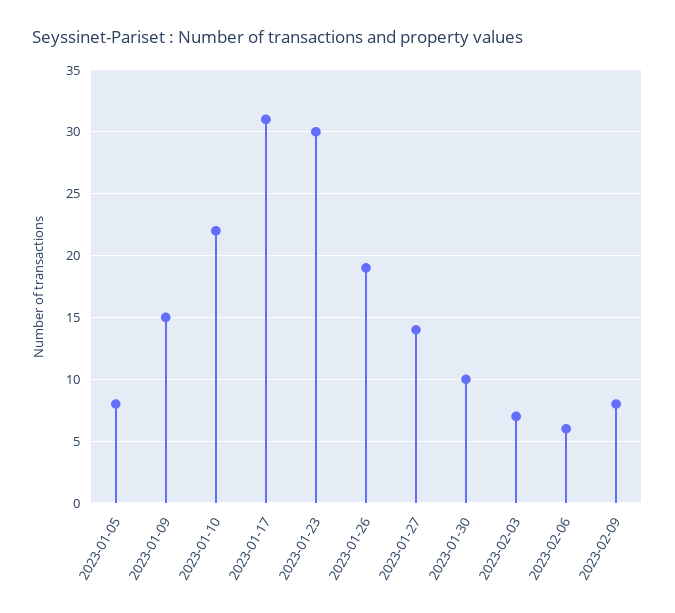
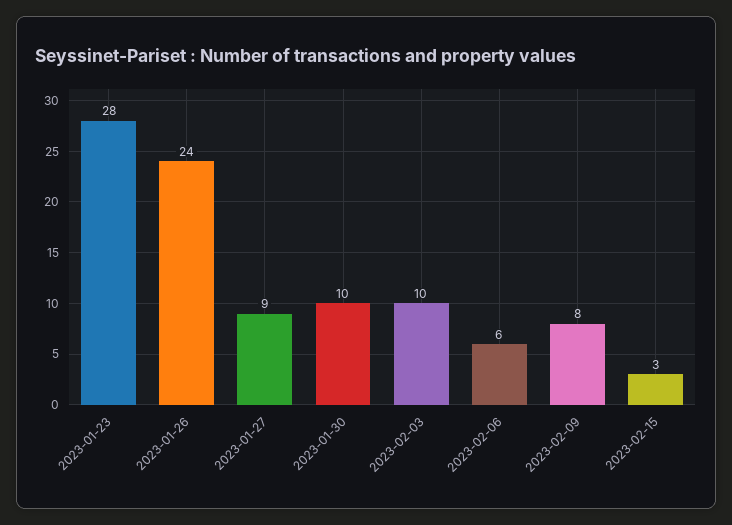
2023-01-05: 8 -> none
2023-01-09: 15 -> none
2023-01-10: 22 -> none
2023-01-17: 31 -> none
2023-01-23: 30 -> 28
2023-01-26: 19 -> 24
2023-01-27: 14 -> 9
2023-02-03: 7 -> 10
2023-02-15: none -> 3

